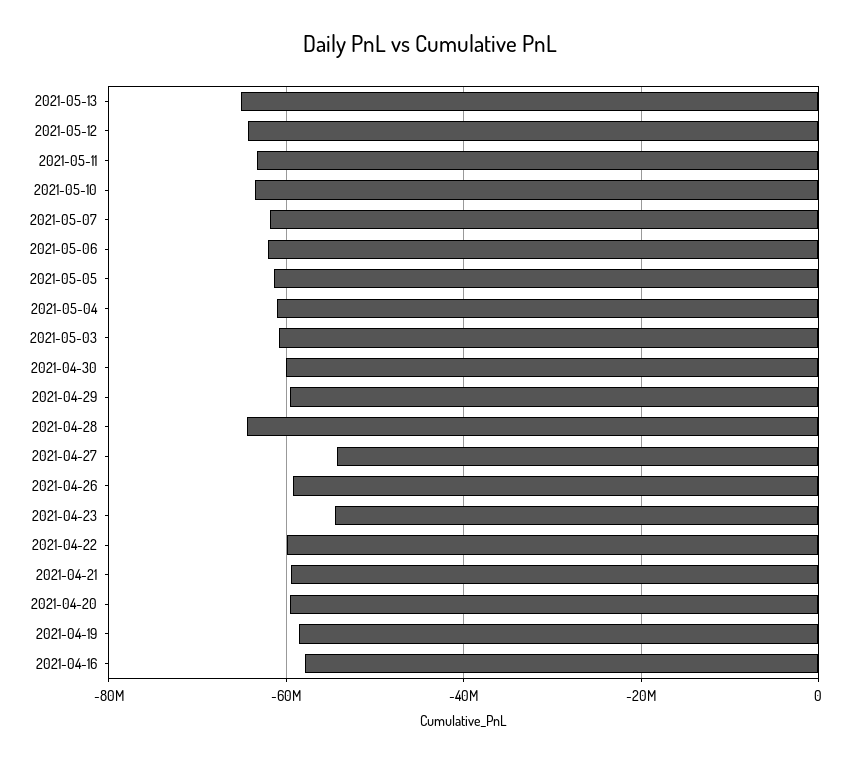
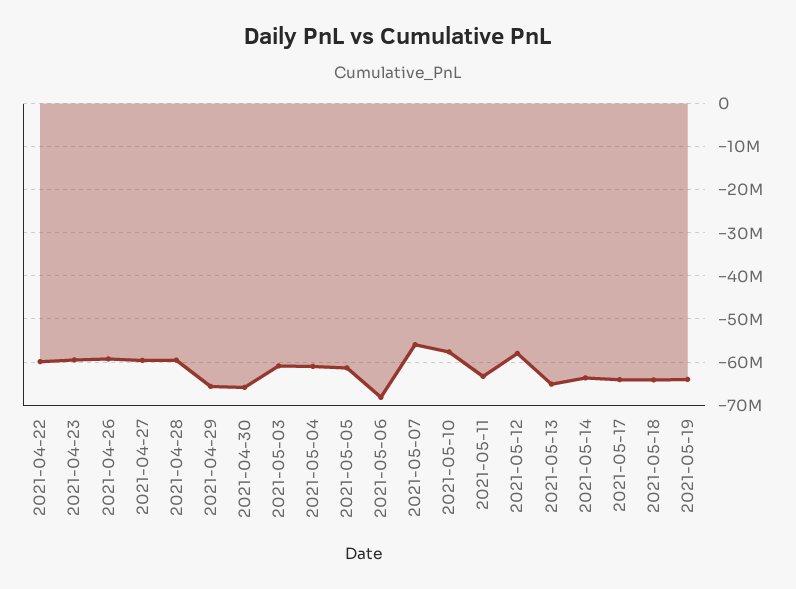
2021-05-12: -64000000 -> -58000000
2021-05-10: -64000000 -> -58000000
2021-05-07: -62000000 -> -56000000
2021-05-06: -62000000 -> -68000000
2021-04-30: -60000000 -> -66000000
2021-04-29: -60000000 -> -66000000
2021-04-28: -64000000 -> -60000000
2021-04-27: -54000000 -> -60000000
2021-04-23: -54000000 -> -60000000
2021-04-21: -60000000 -> none
2021-04-20: -60000000 -> none
2021-04-19: -58000000 -> none
2021-04-16: -58000000 -> none
2021-05-14: none -> -64000000
2021-05-17: none -> -64000000
2021-05-18: none -> -64000000
2021-05-19: none -> -64000000

